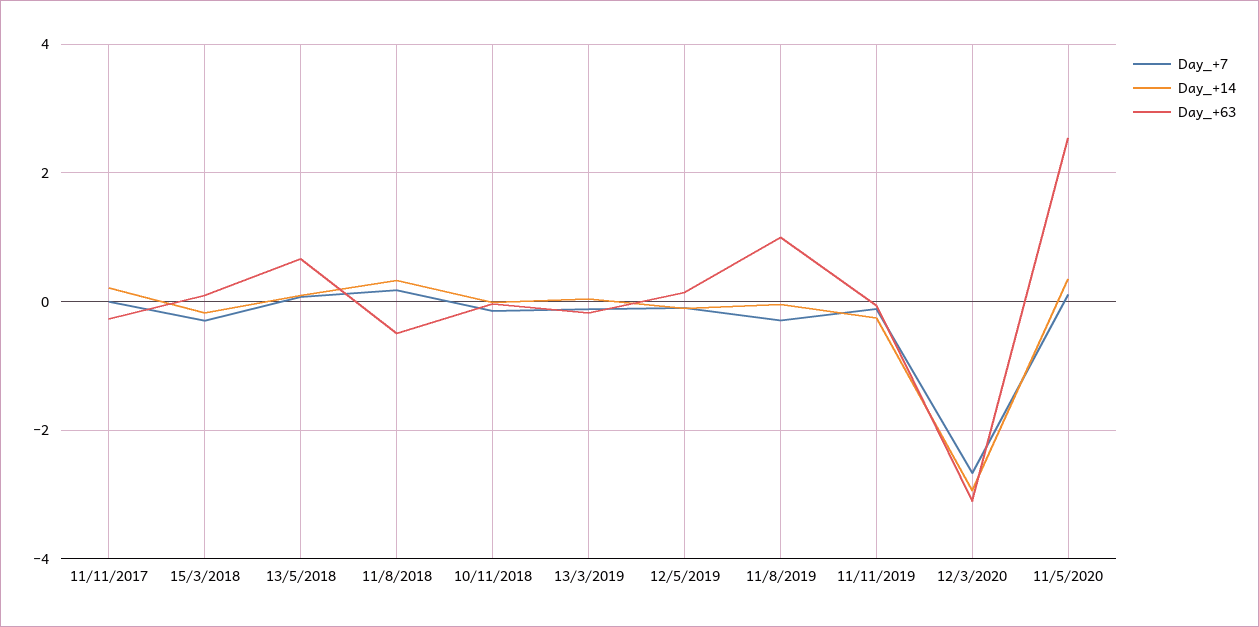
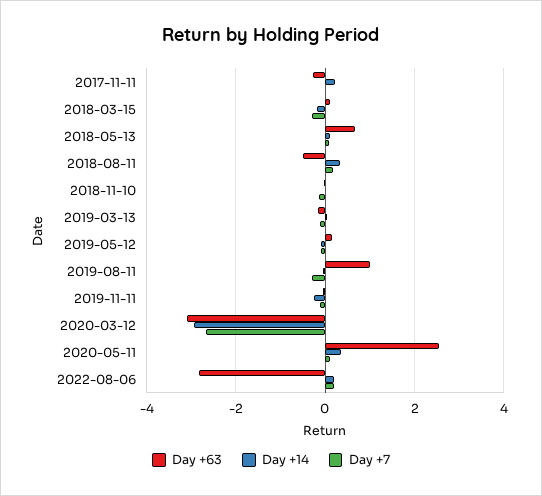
Day_+63, 2022-08-06: none -> -2.8
Day_+14, 2022-08-06: none -> 0.2
Day_+7, 2022-08-06: none -> 0.2

